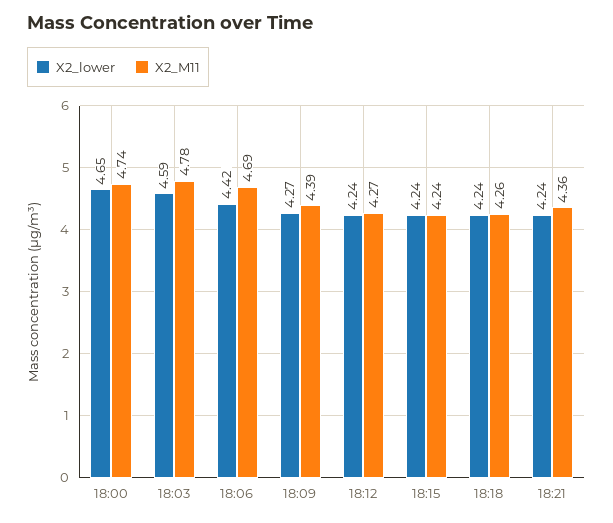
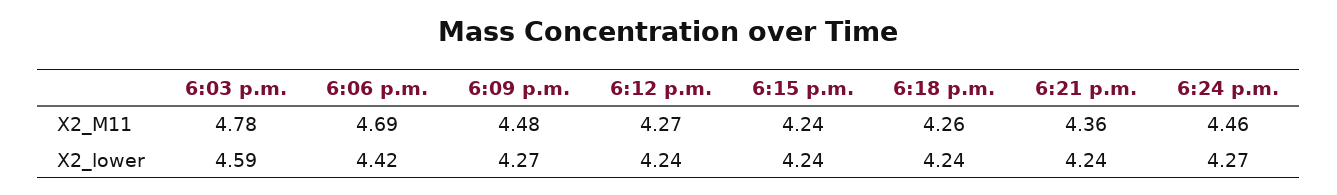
X2_lower, 18:00: 4.65 -> none
X2_M11, 18:00: 4.74 -> none
X2_M11, 18:09: 4.39 -> 4.48
X2_M11, 6:24 p.m.: none -> 4.46
X2_lower, 6:24 p.m.: none -> 4.27

